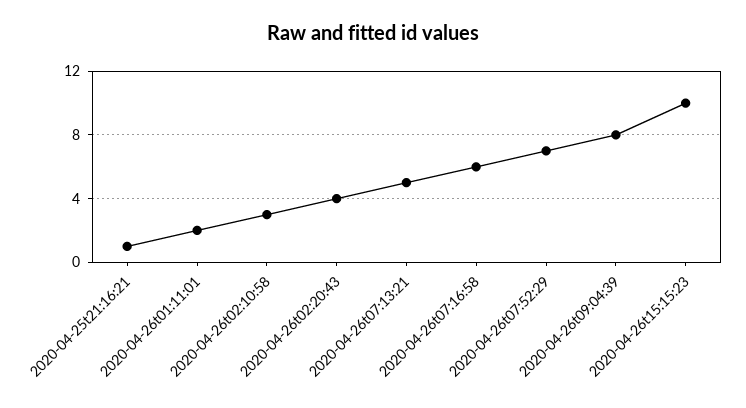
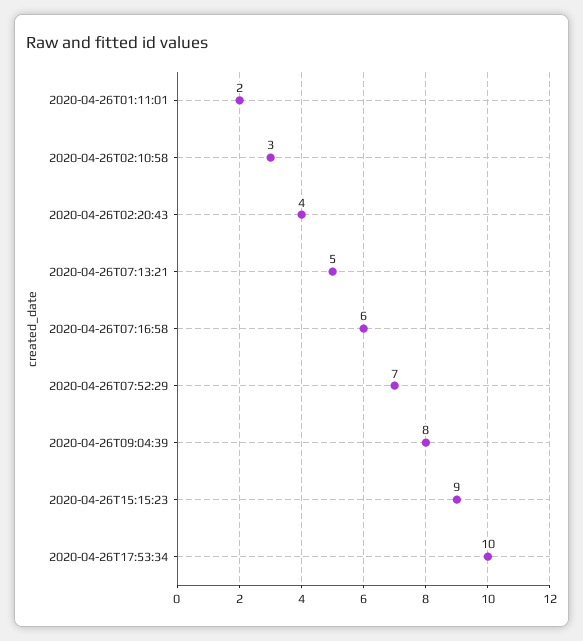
2020-04-25t21:16:21: 1 -> none
2020-04-26t15:15:23: 10 -> 9
2020-04-26T17:53:34: none -> 10

